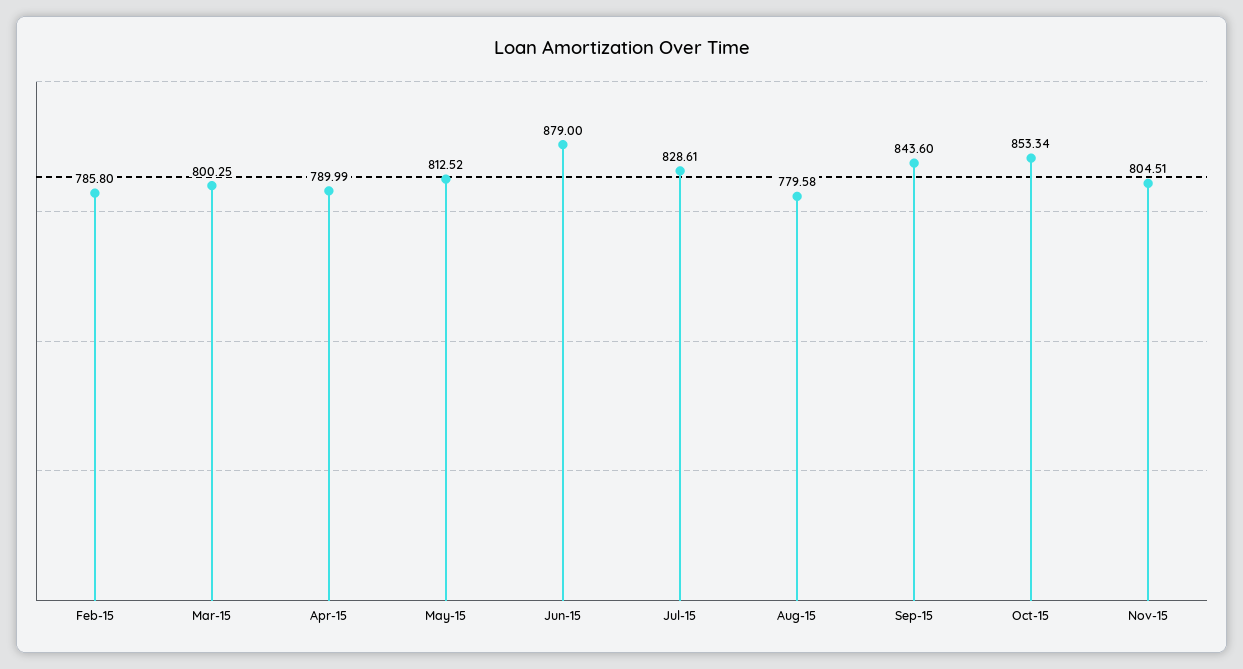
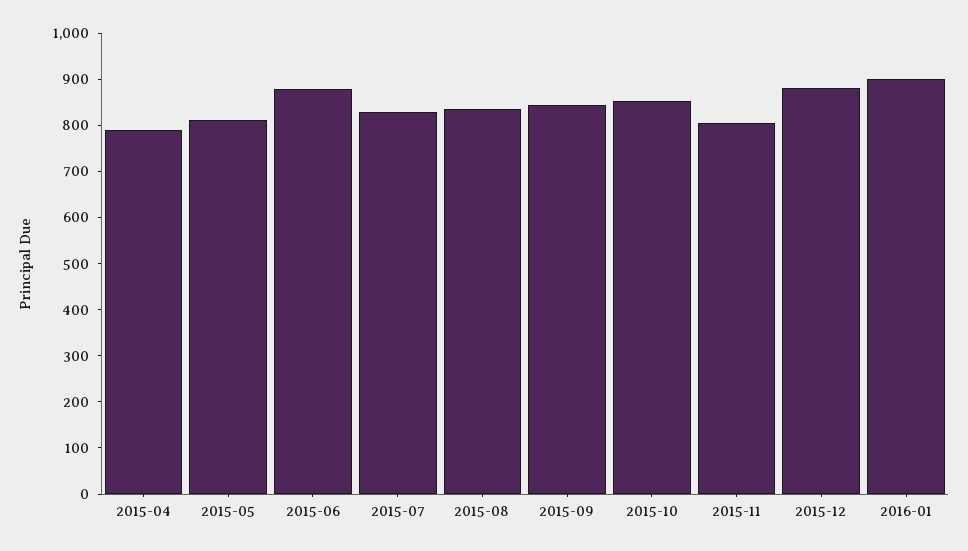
Feb-15: 785.8 -> none
Mar-15: 800.25 -> none
Aug-15: 779.58 -> 840
2015-12: none -> 880
2016-01: none -> 900

